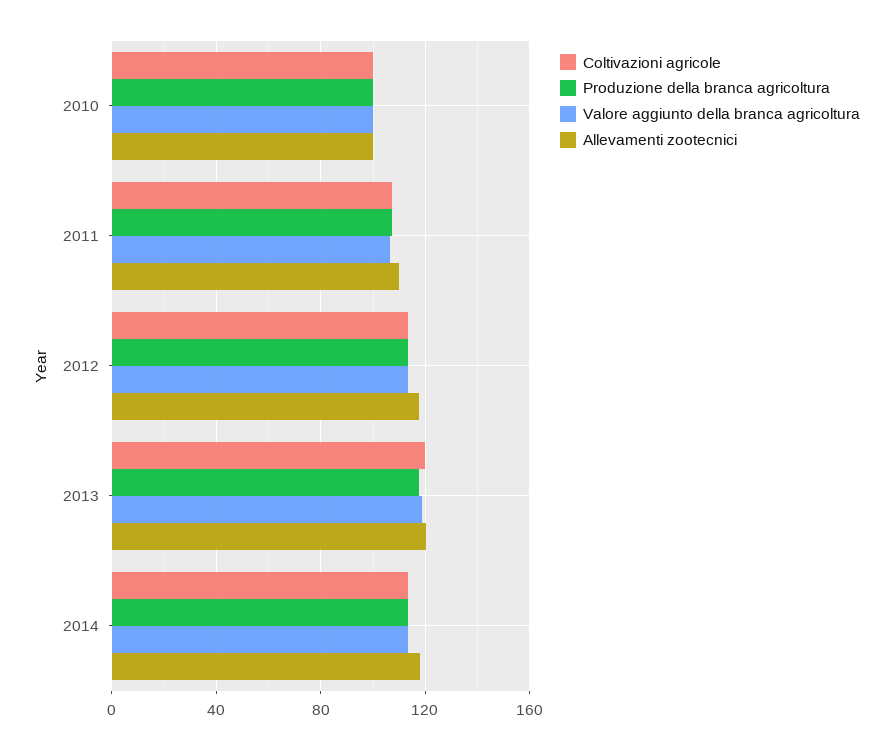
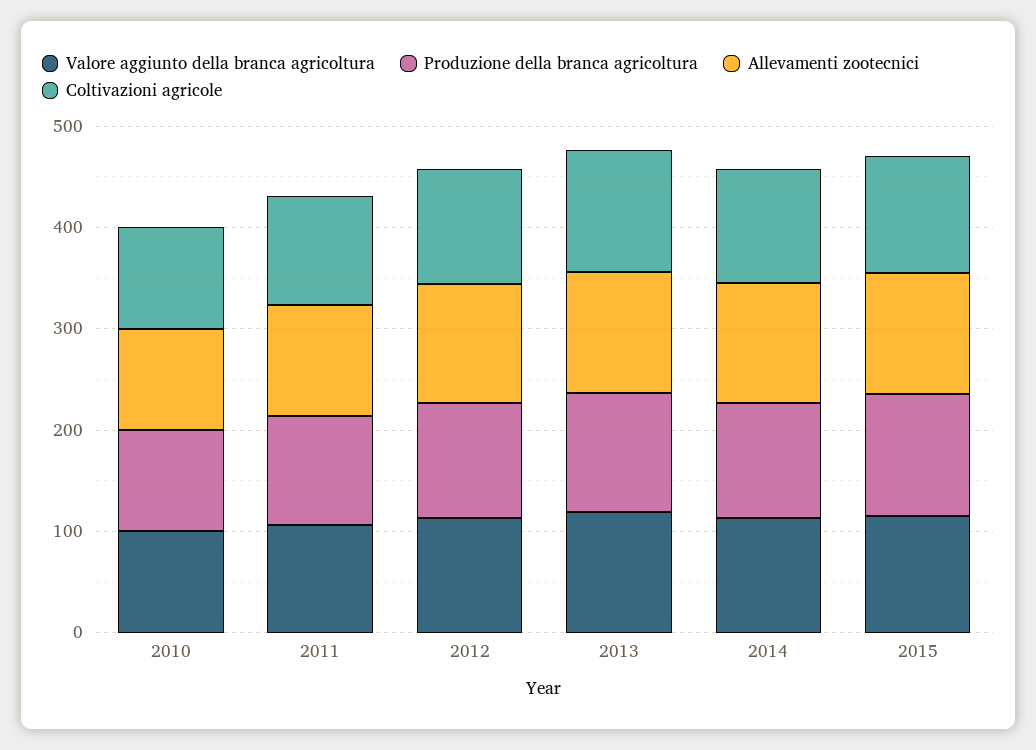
Valore aggiunto della branca agricoltura, 2015: none -> 120
Produzione della branca agricoltura, 2015: none -> 120
Allevamenti zootecnici, 2015: none -> 120
Coltivazioni agricole, 2015: none -> 120

